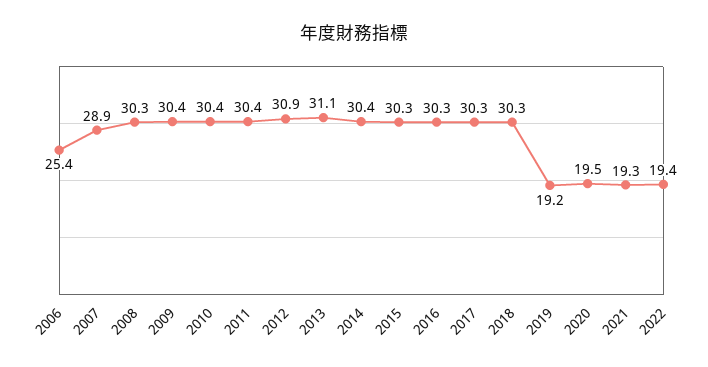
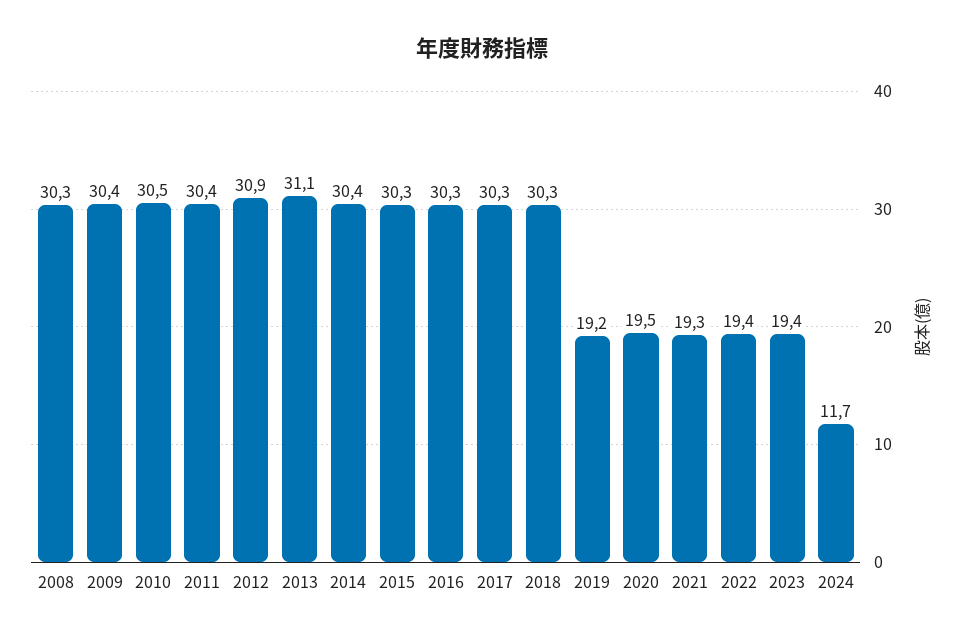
2006: 25.4 -> none
2007: 28.9 -> none
2010: 30.4 -> 30.5
2023: none -> 19.4
2024: none -> 11.7

